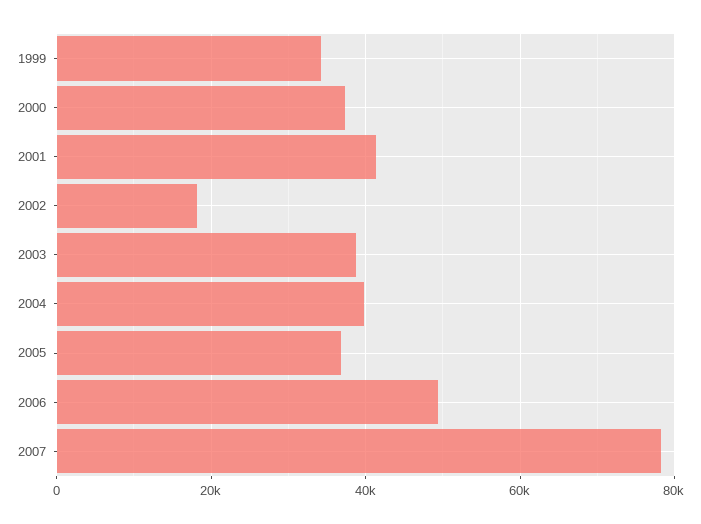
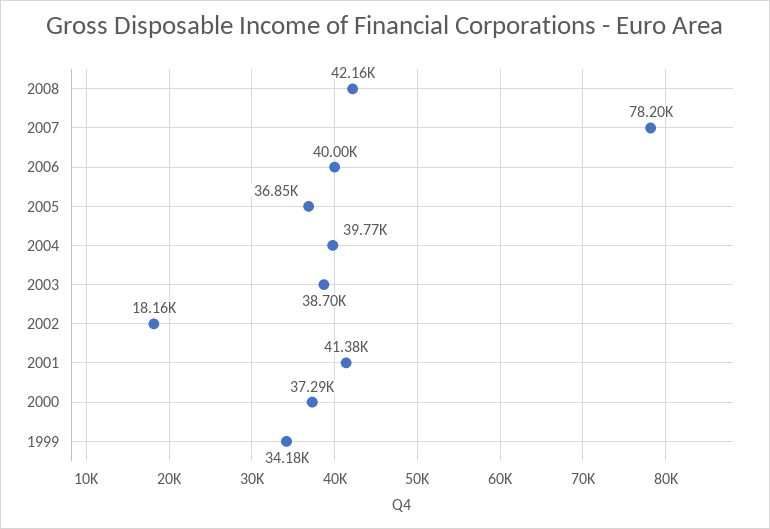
2006: 50000 -> 40000
2008: none -> 42160

